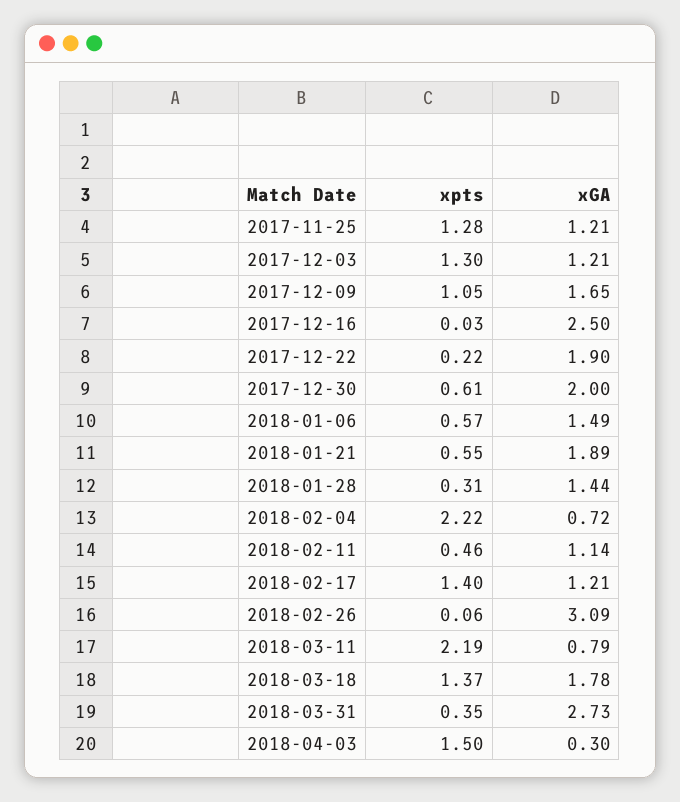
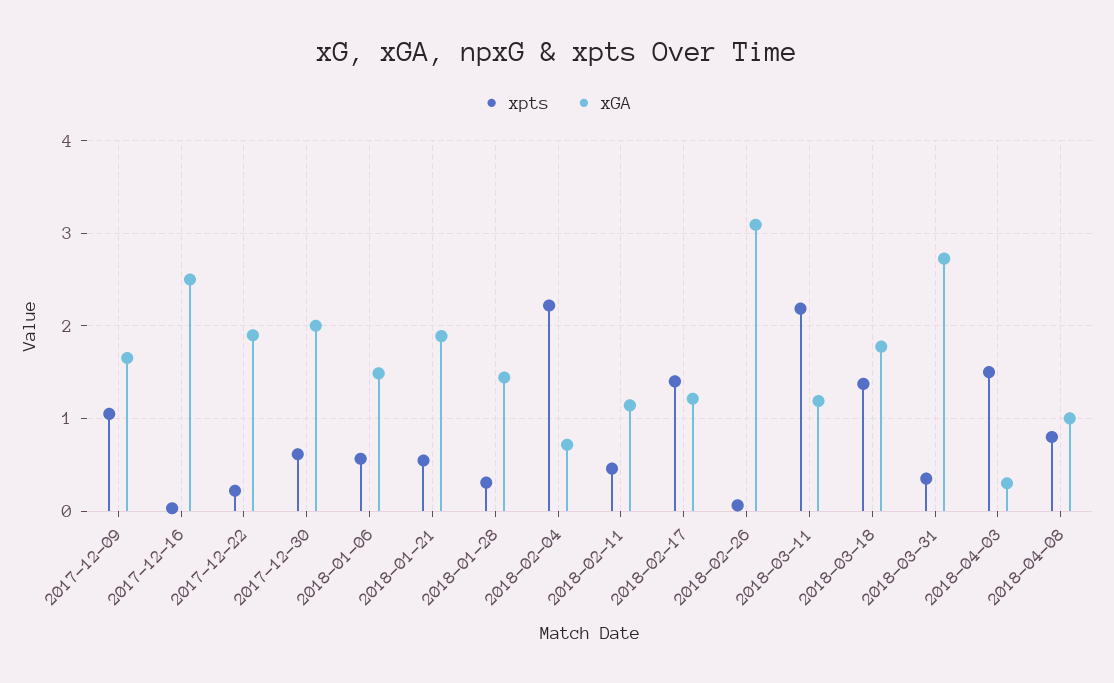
xpts, 2017-11-25: 1.28 -> none
xGA, 2017-11-25: 1.21 -> none
xpts, 2017-12-03: 1.3 -> none
xGA, 2017-12-03: 1.21 -> none
xGA, 2018-03-11: 0.79 -> 1.2
xpts, 2018-04-08: none -> 0.8
xGA, 2018-04-08: none -> 1

